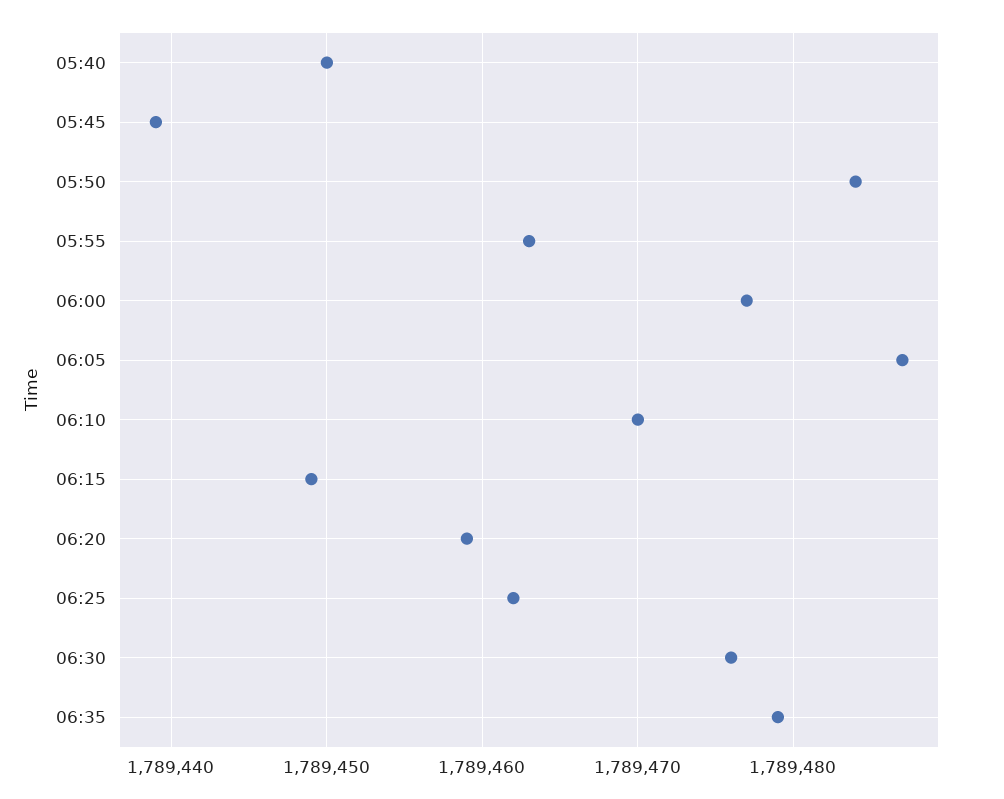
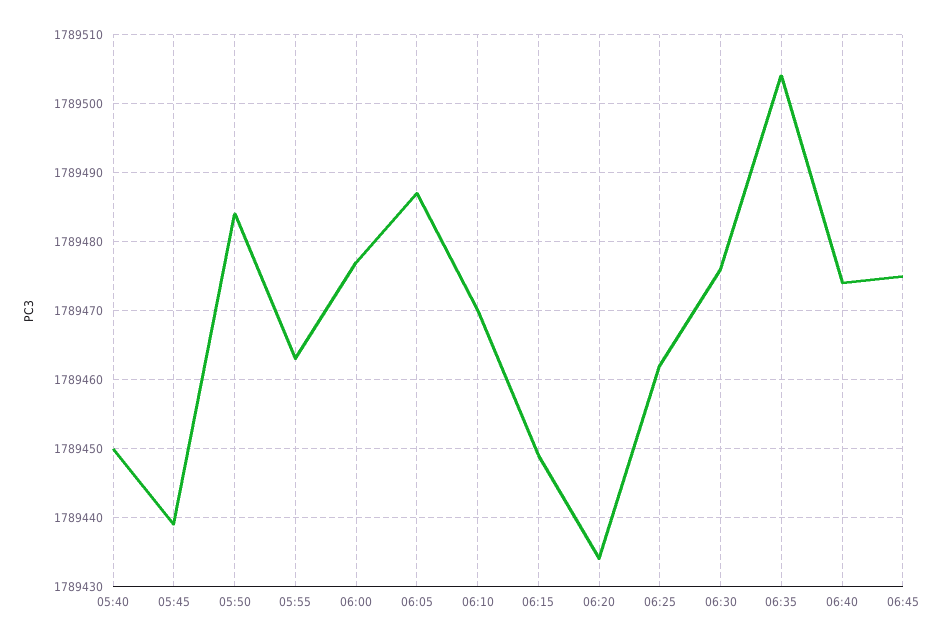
06:20: 1789459 -> 1789434
06:35: 1789479 -> 1789504
06:40: none -> 1789474
06:45: none -> 1789475

